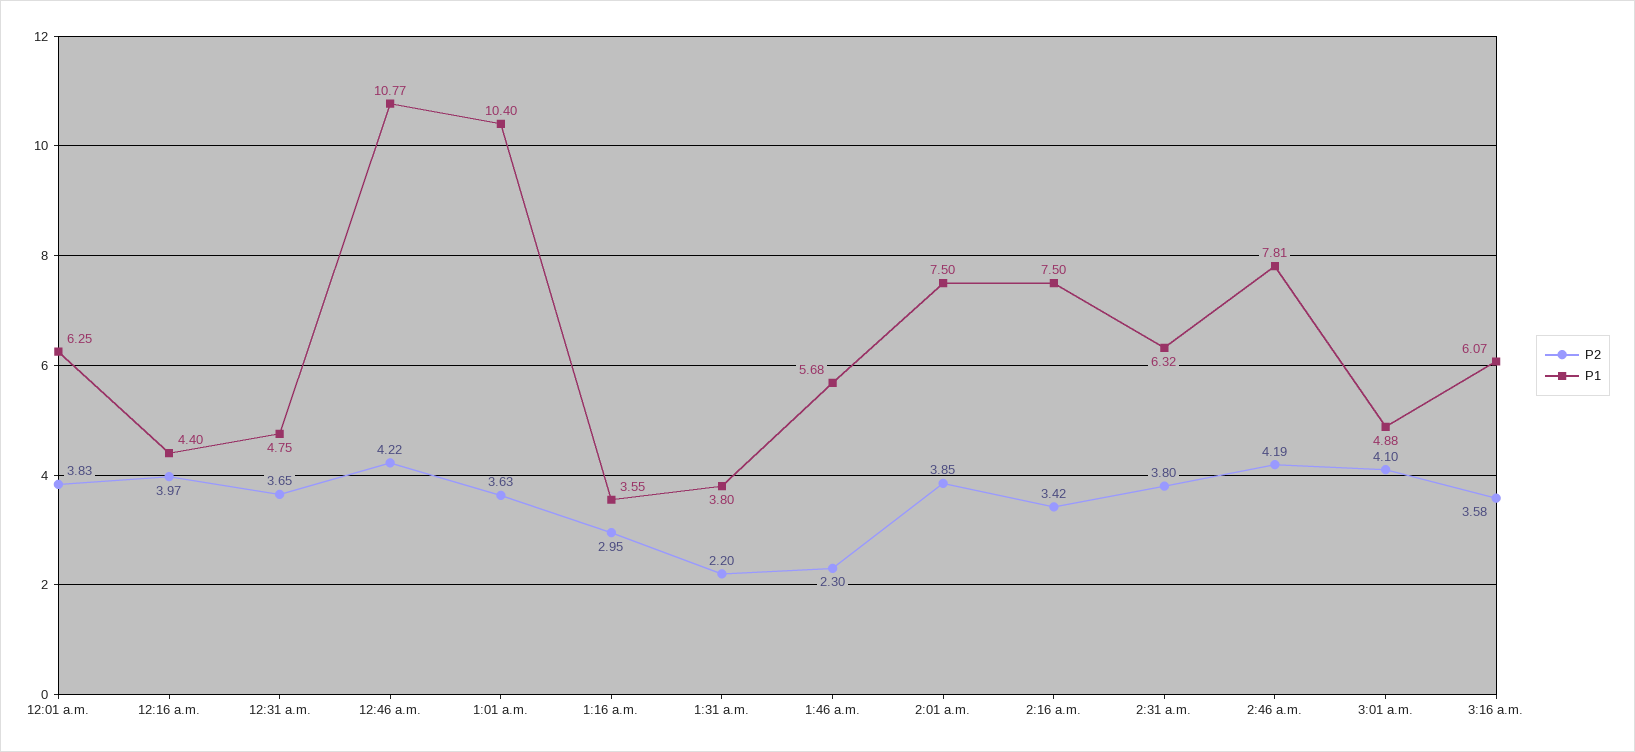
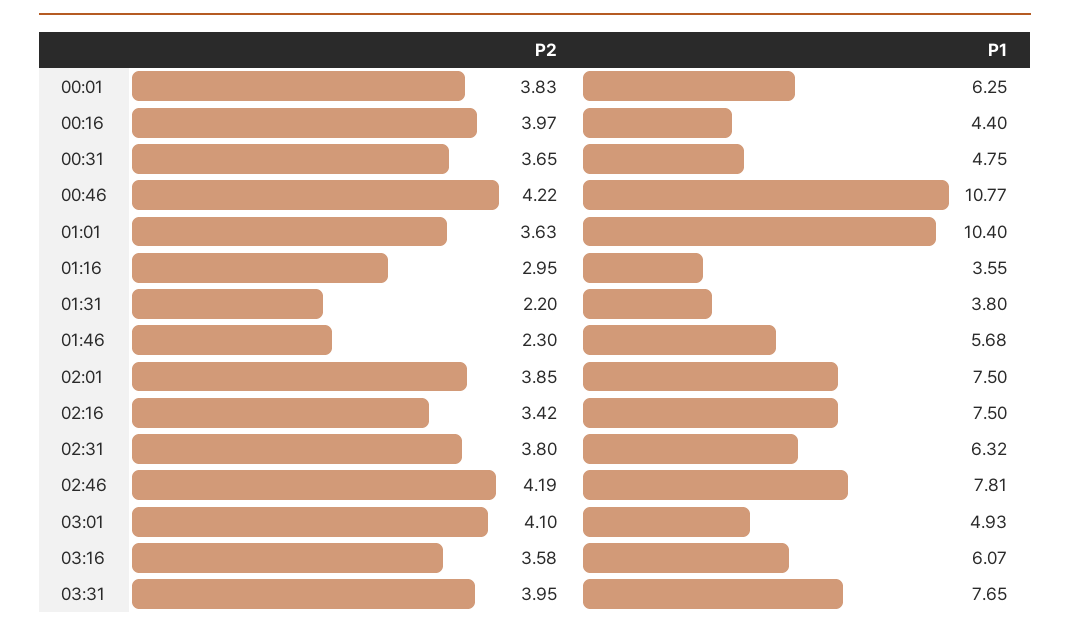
P1, 3:01 a.m.: 4.88 -> 4.93
P2, 03:31: none -> 3.95
P1, 03:31: none -> 7.65

